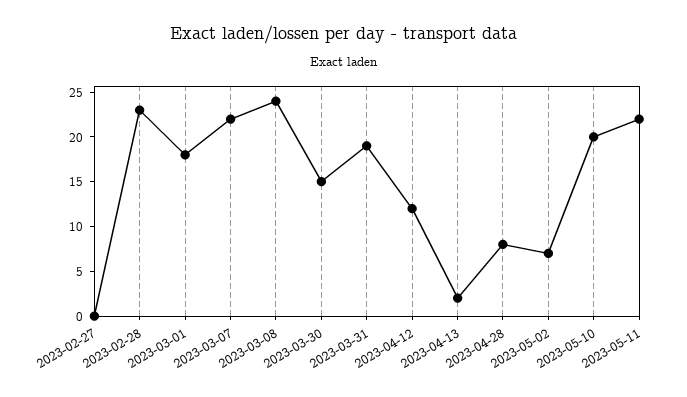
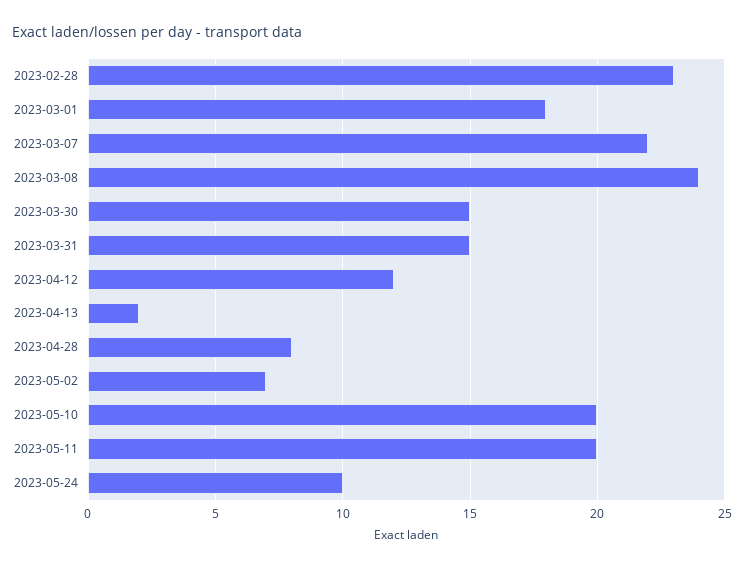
2023-02-27: 0 -> none
2023-03-31: 19 -> 15
2023-05-11: 22 -> 20
2023-05-24: none -> 10

